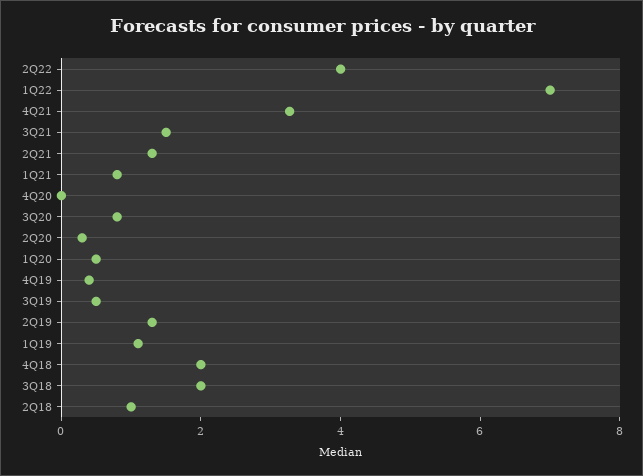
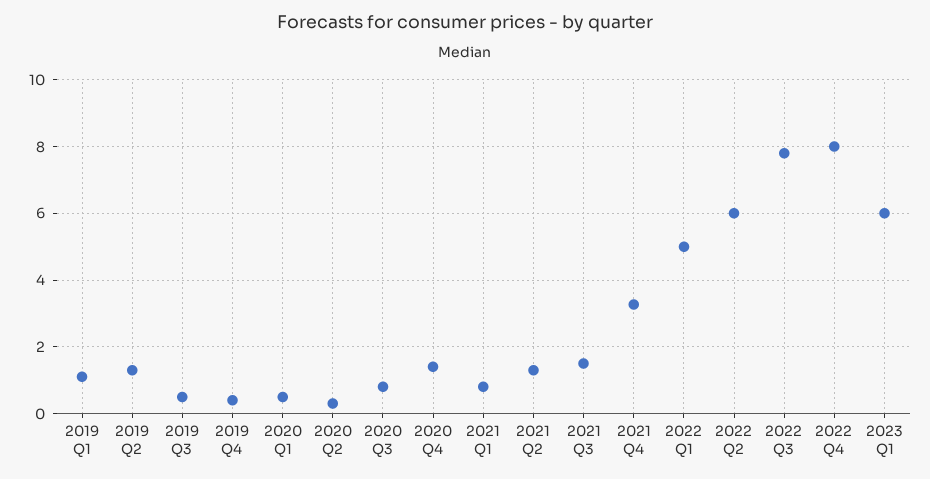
2Q22: 4 -> 6
1Q22: 7 -> 5
4Q20: 0 -> 1.4
4Q18: 2 -> none
3Q18: 2 -> none
2Q18: 1 -> none
2022 Q3: none -> 7.8
2022 Q4: none -> 8
2023 Q1: none -> 6

